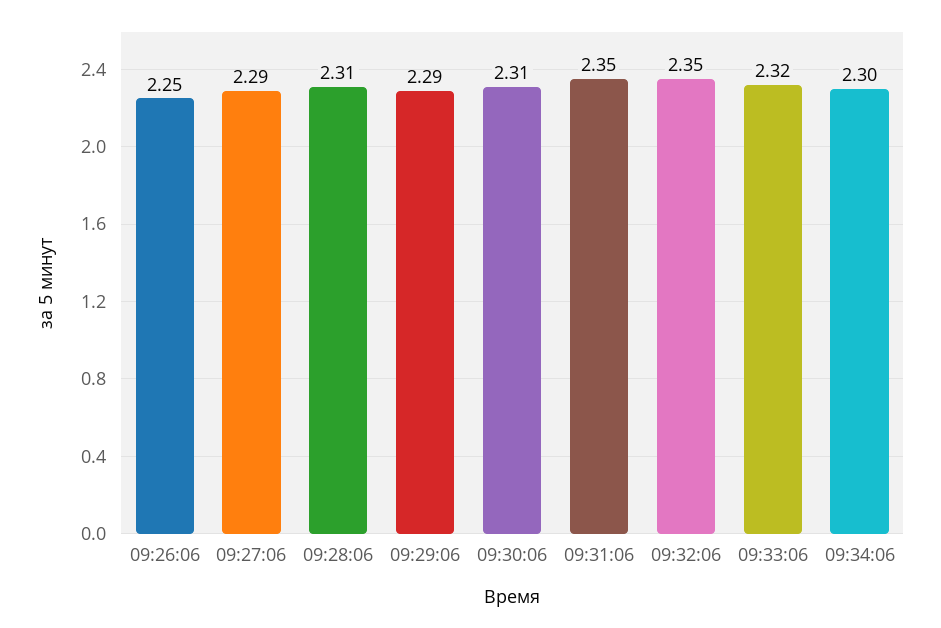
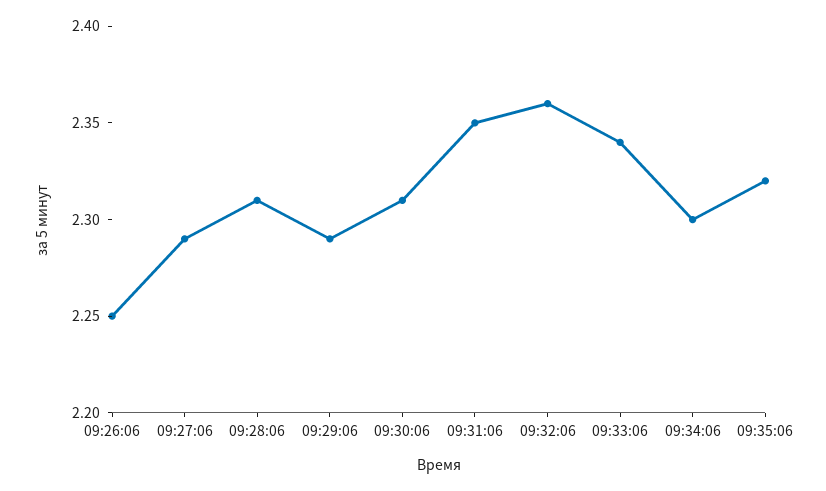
09:32:06: 2.35 -> 2.36
09:33:06: 2.32 -> 2.34
09:35:06: none -> 2.32

